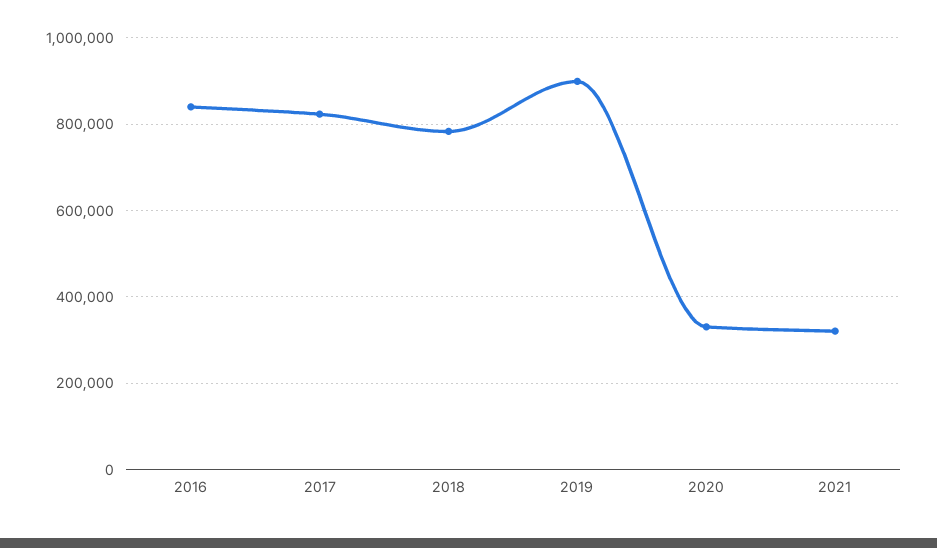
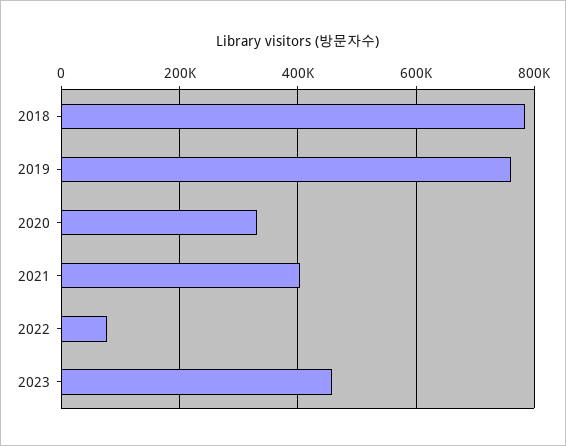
2016: 840000 -> none
2017: 820000 -> none
2019: 900000 -> 760000
2021: 320000 -> 400000
2022: none -> 80000
2023: none -> 460000

